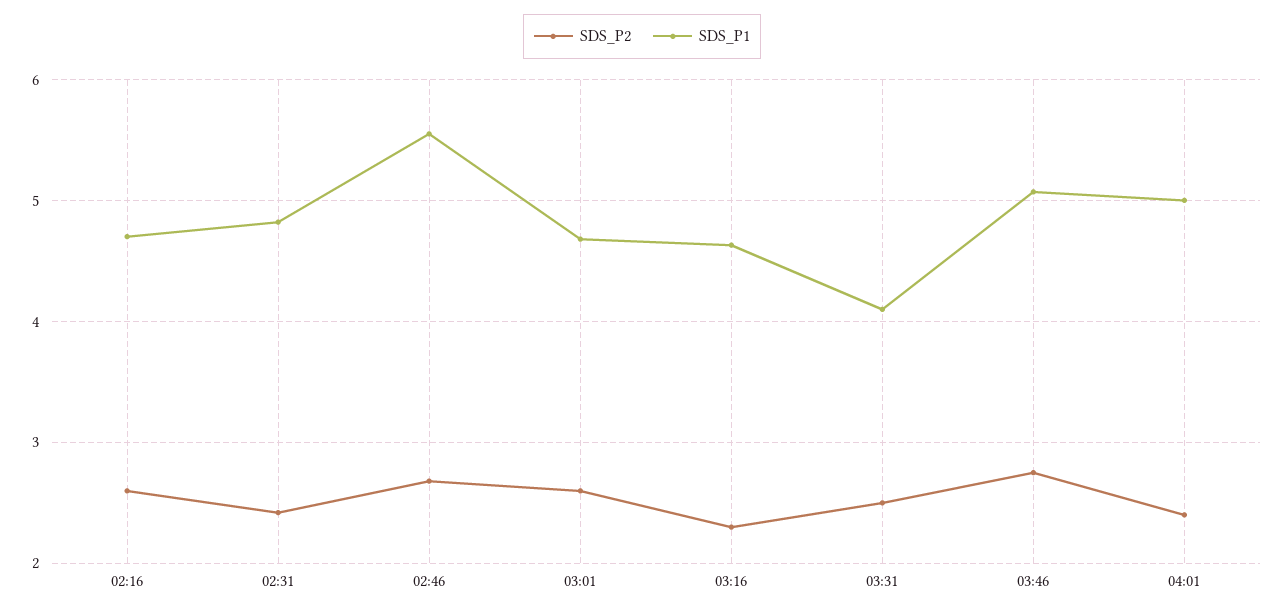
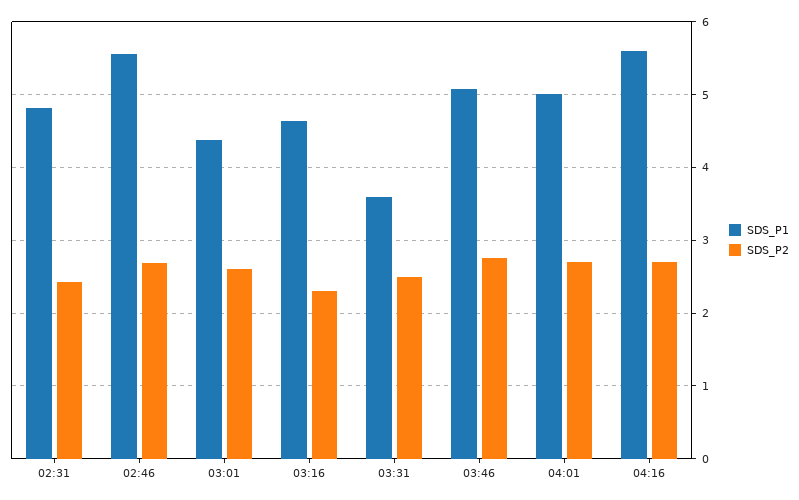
SDS_P2, 02:16: 2.6 -> none
SDS_P1, 02:16: 4.7 -> none
SDS_P1, 03:01: 4.7 -> 4.4
SDS_P1, 03:31: 4.1 -> 3.6
SDS_P2, 04:01: 2.4 -> 2.7
SDS_P1, 04:16: none -> 5.6
SDS_P2, 04:16: none -> 2.7

